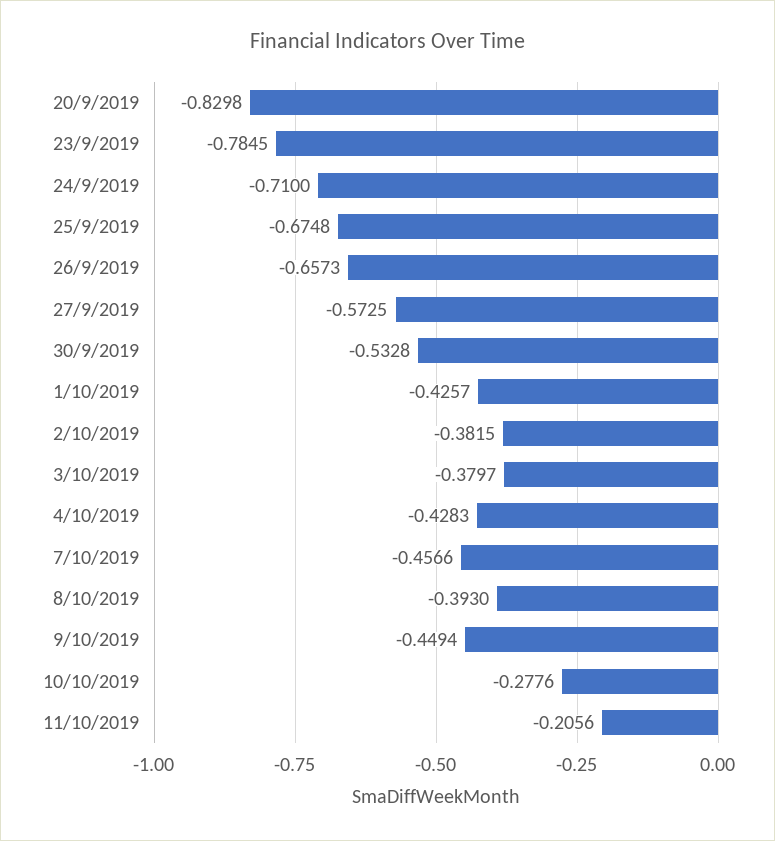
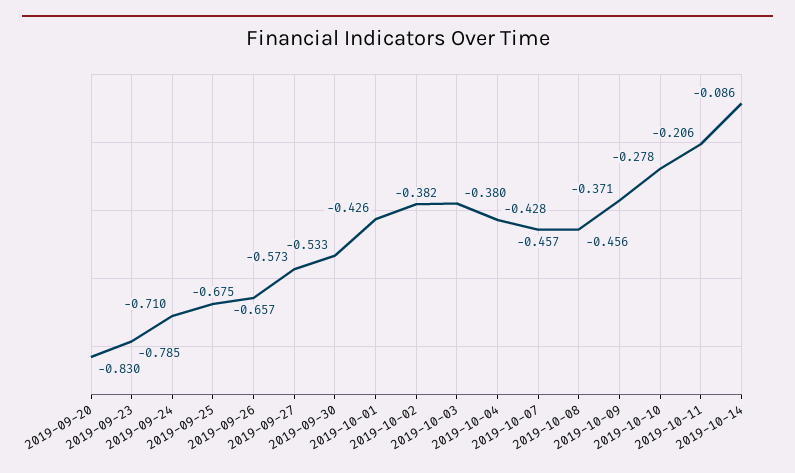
8/10/2019: -0.393 -> -0.456
9/10/2019: -0.4494 -> -0.371
2019-10-14: none -> -0.086

